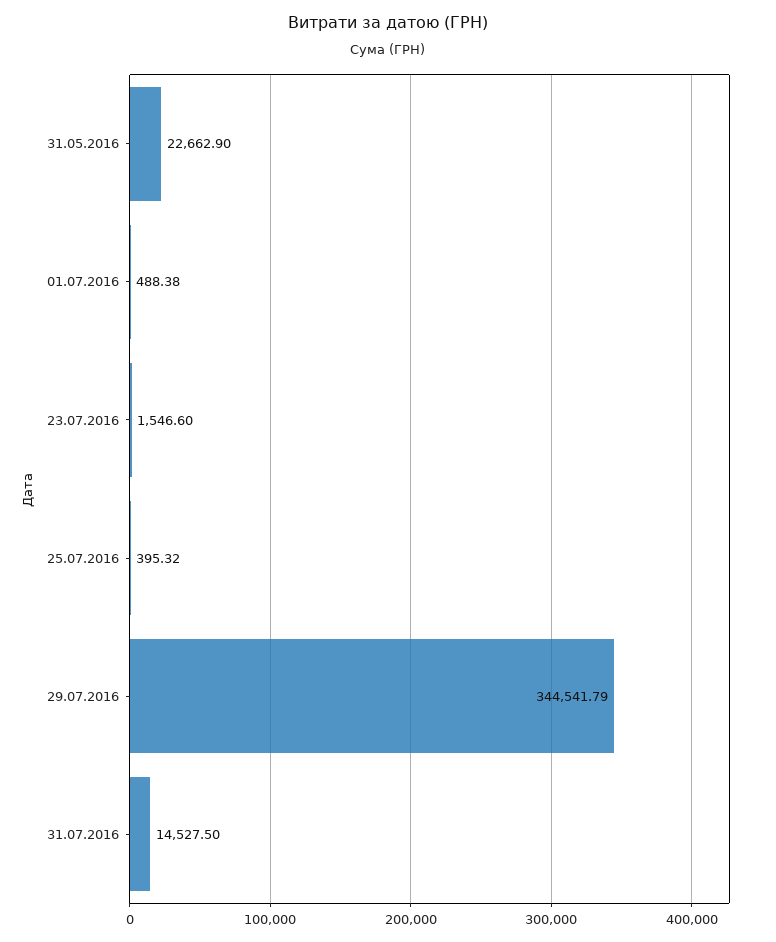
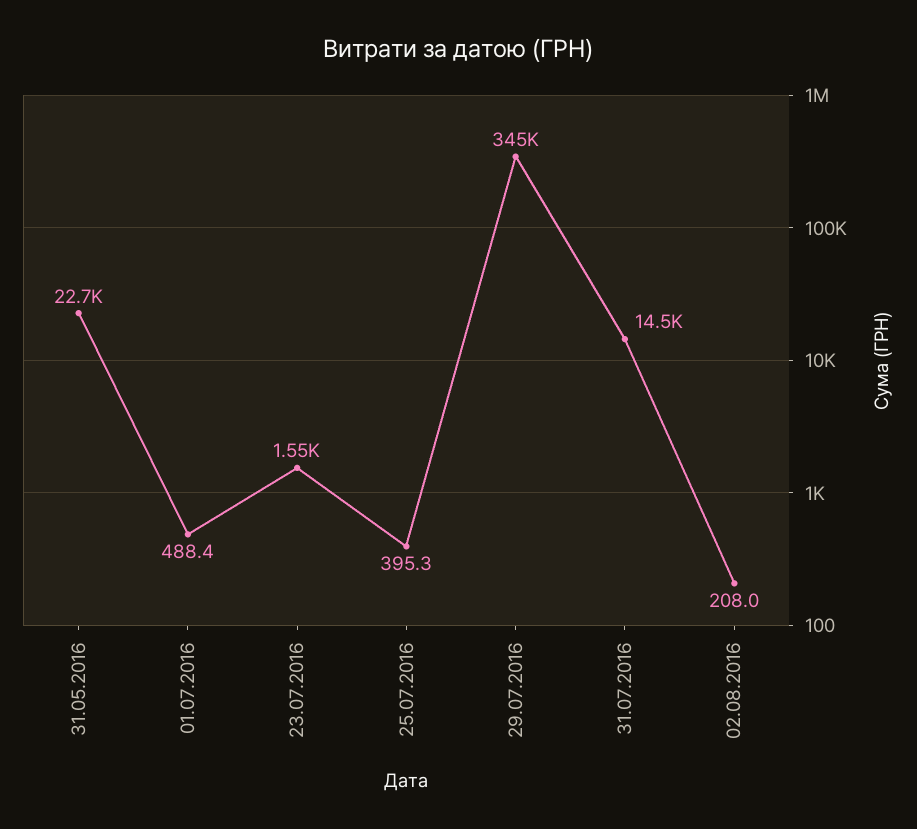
02.08.2016: none -> 208

